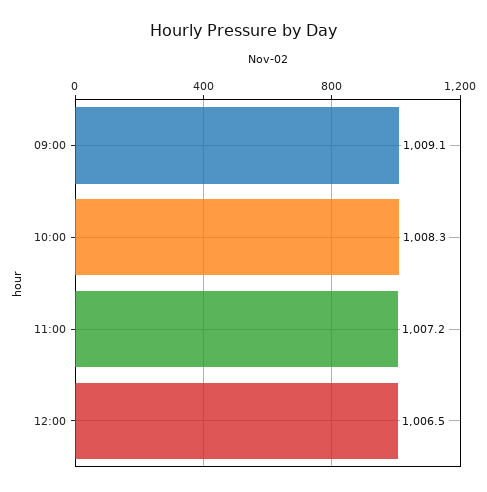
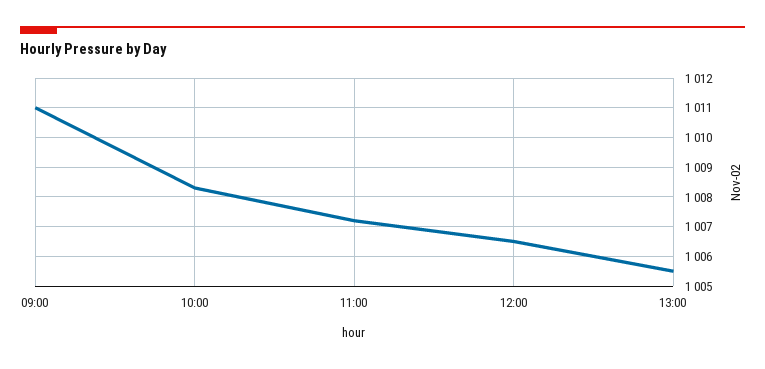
09:00: 1009.1 -> 1011
13:00: none -> 1005.5

